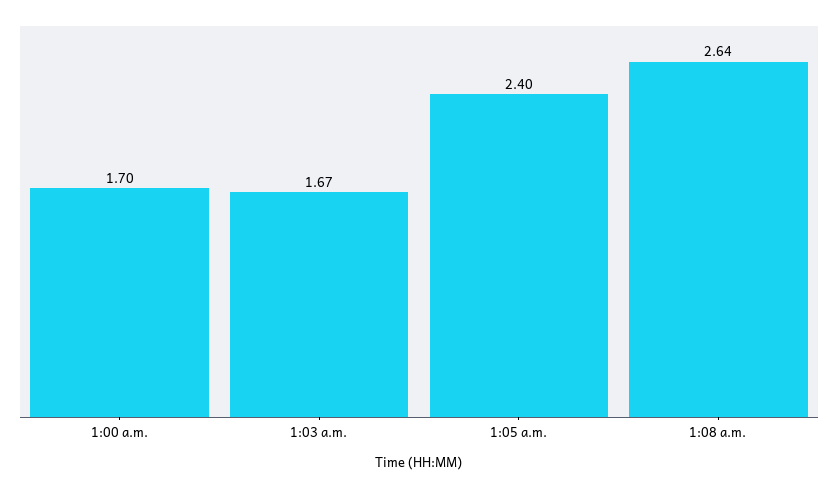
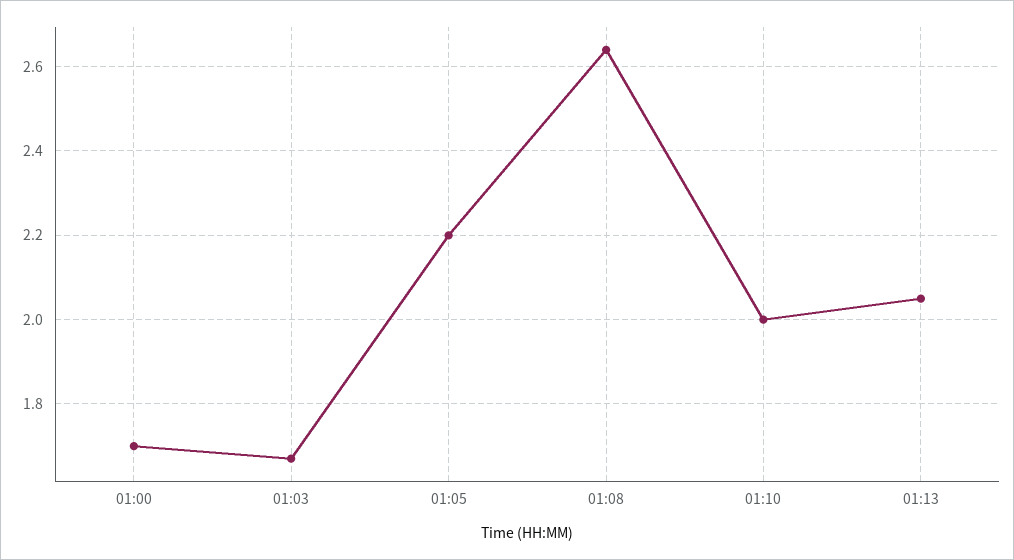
1:05 a.m.: 2.4 -> 2.2
01:10: none -> 2
01:13: none -> 2.05

